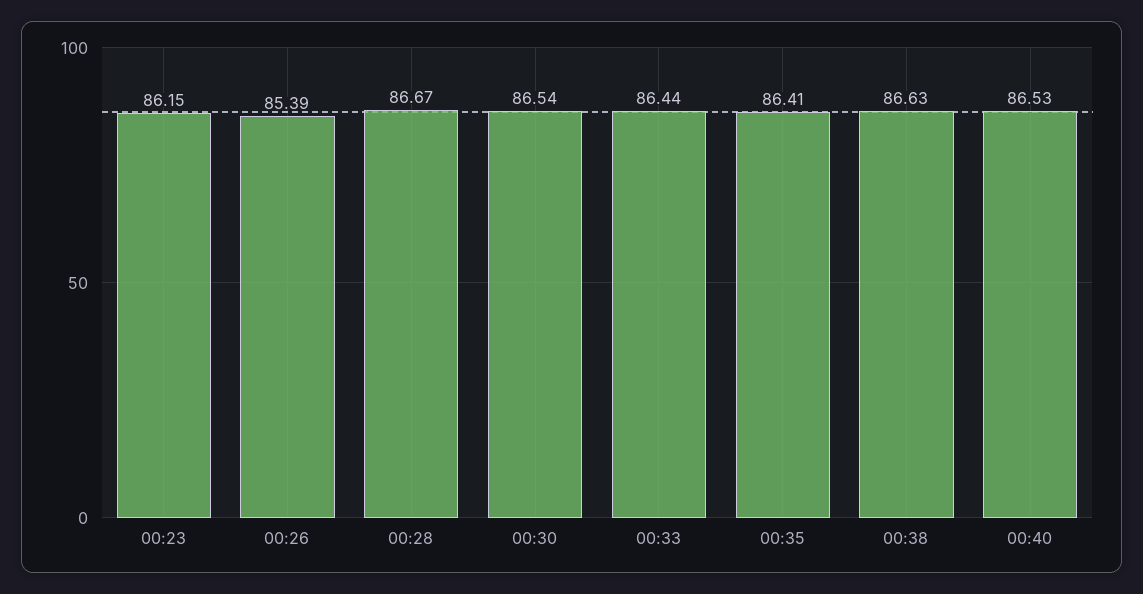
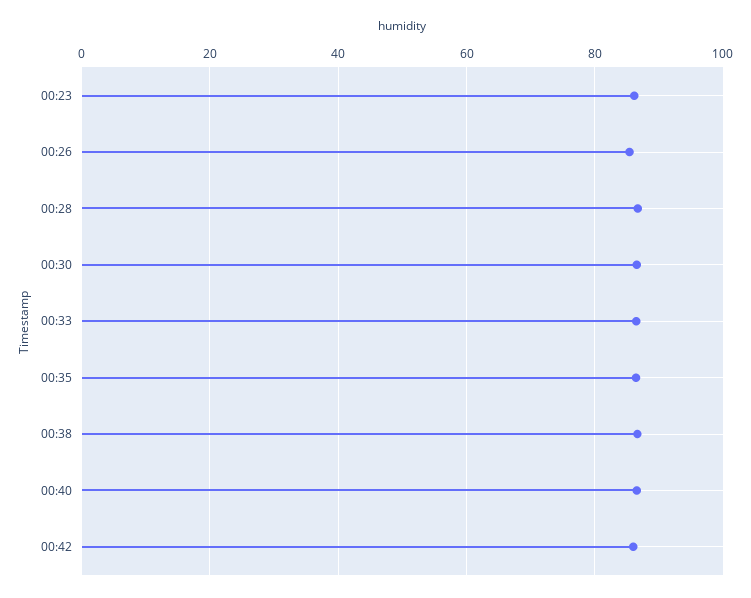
00:42: none -> 86

